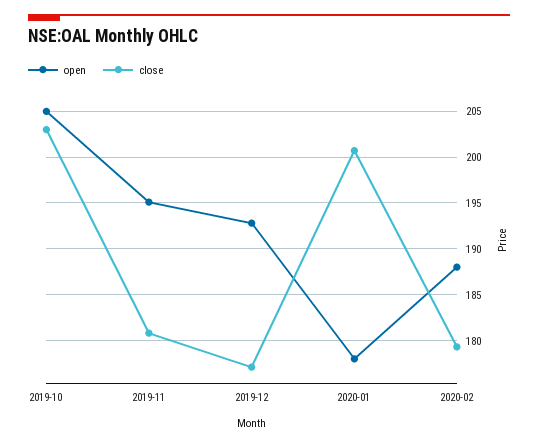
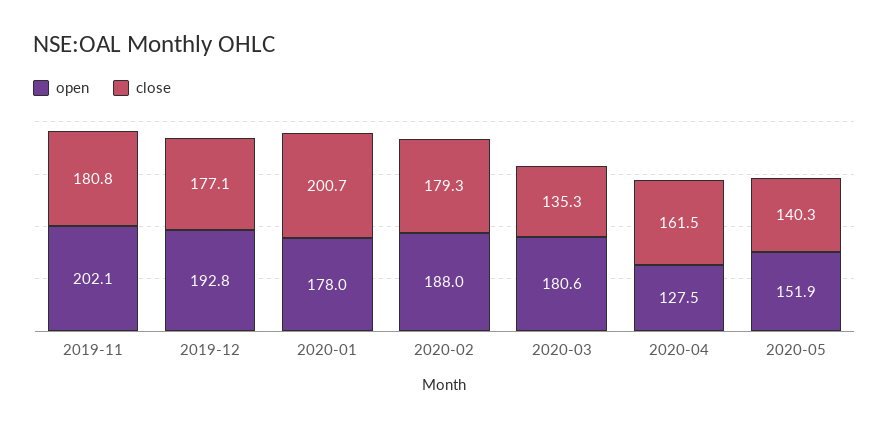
open, 2019-10: 205 -> none
close, 2019-10: 203 -> none
open, 2019-11: 195 -> 202.1
open, 2020-03: none -> 180.6
close, 2020-03: none -> 135.3
open, 2020-04: none -> 127.5
close, 2020-04: none -> 161.5
open, 2020-05: none -> 151.9
close, 2020-05: none -> 140.3

